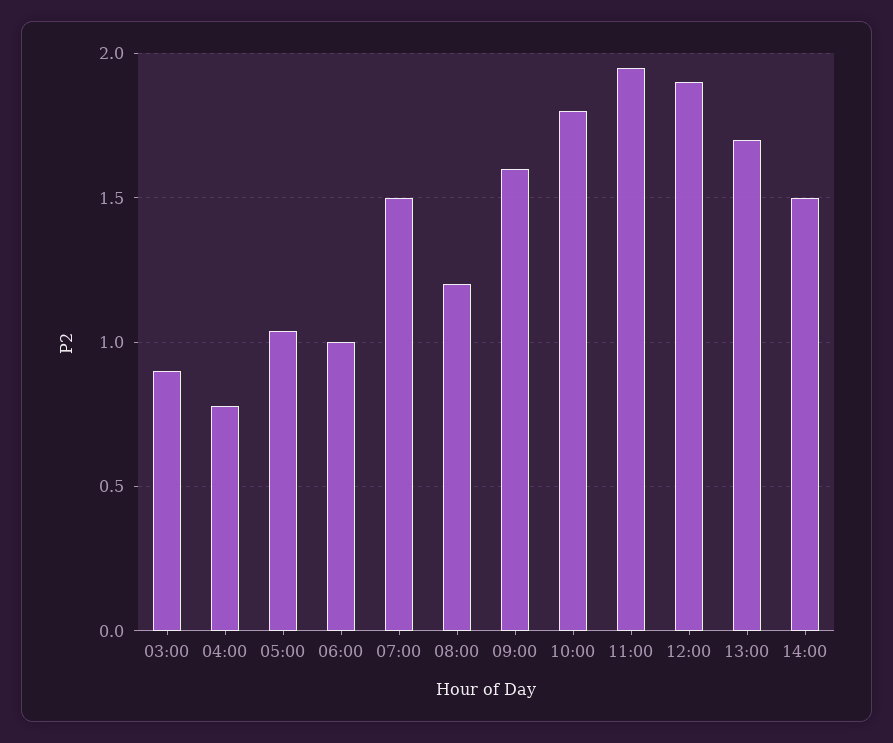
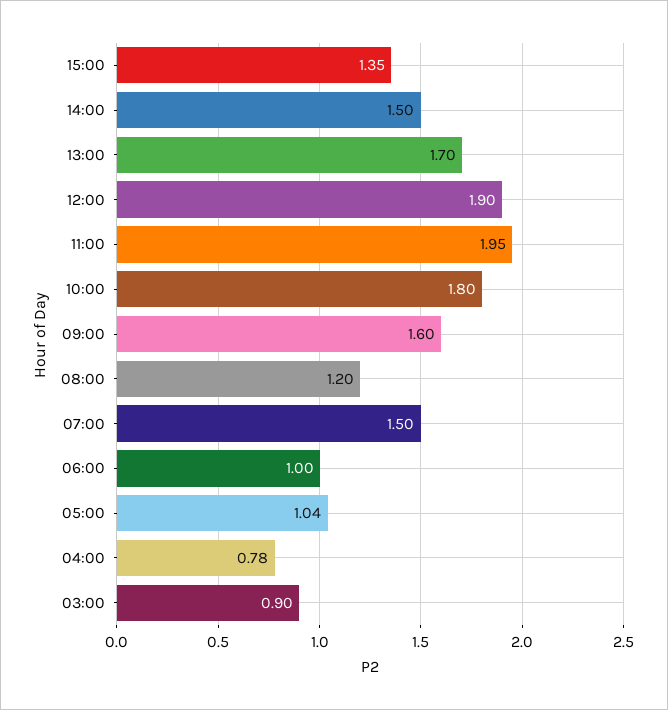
15:00: none -> 1.35

